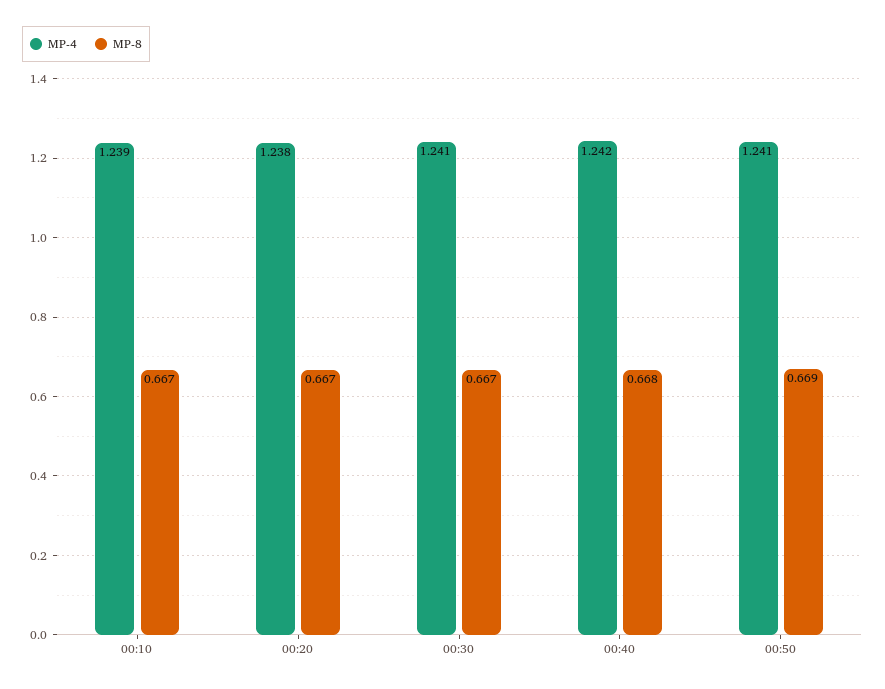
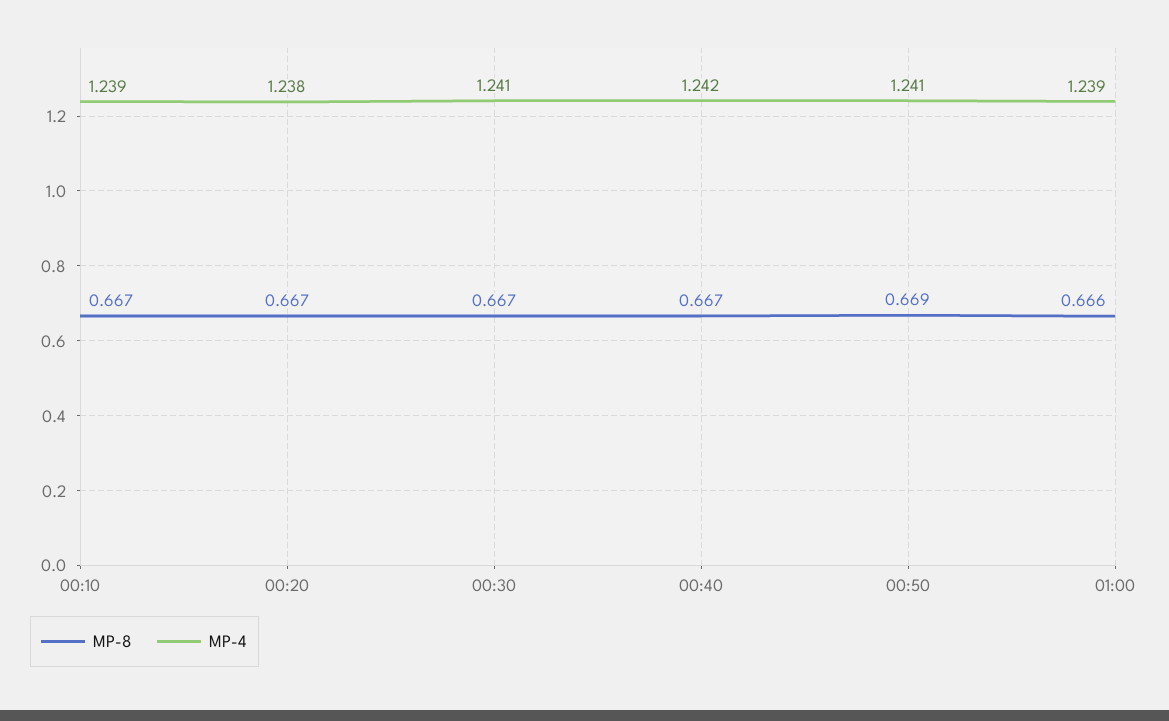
MP-8, 00:40: 0.668 -> 0.667
MP-8, 01:00: none -> 0.666
MP-4, 01:00: none -> 1.239

